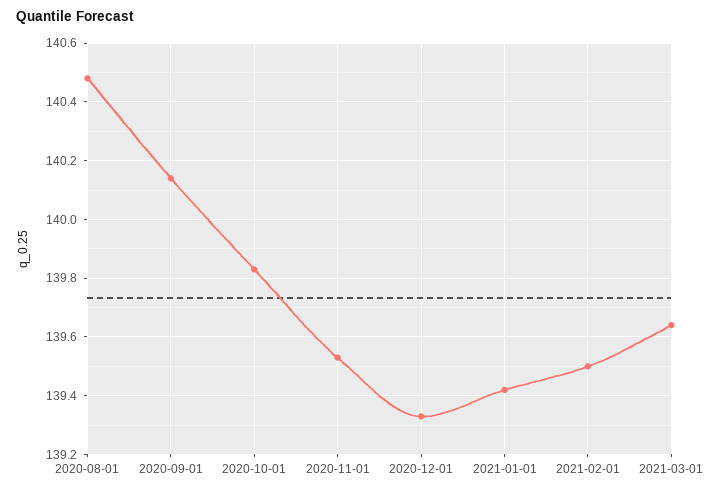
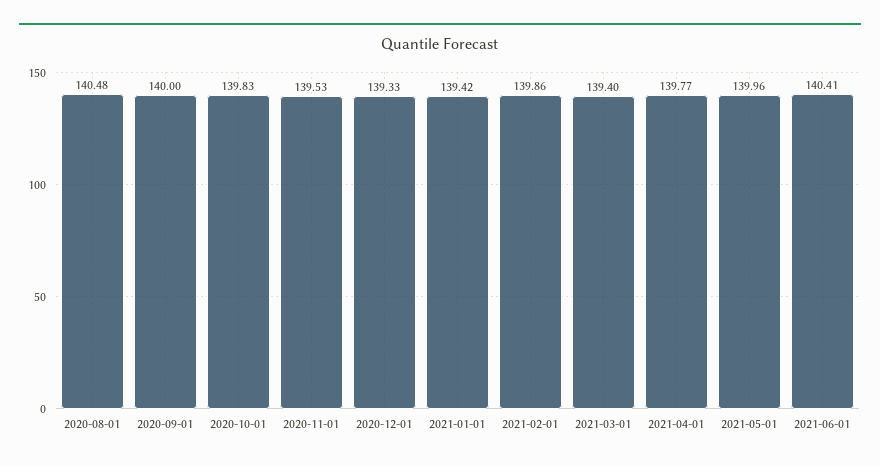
2020-09-01: 140.15 -> 140
2021-02-01: 139.5 -> 139.86
2021-03-01: 139.65 -> 139.4
2021-04-01: none -> 139.77
2021-05-01: none -> 139.96
2021-06-01: none -> 140.41

